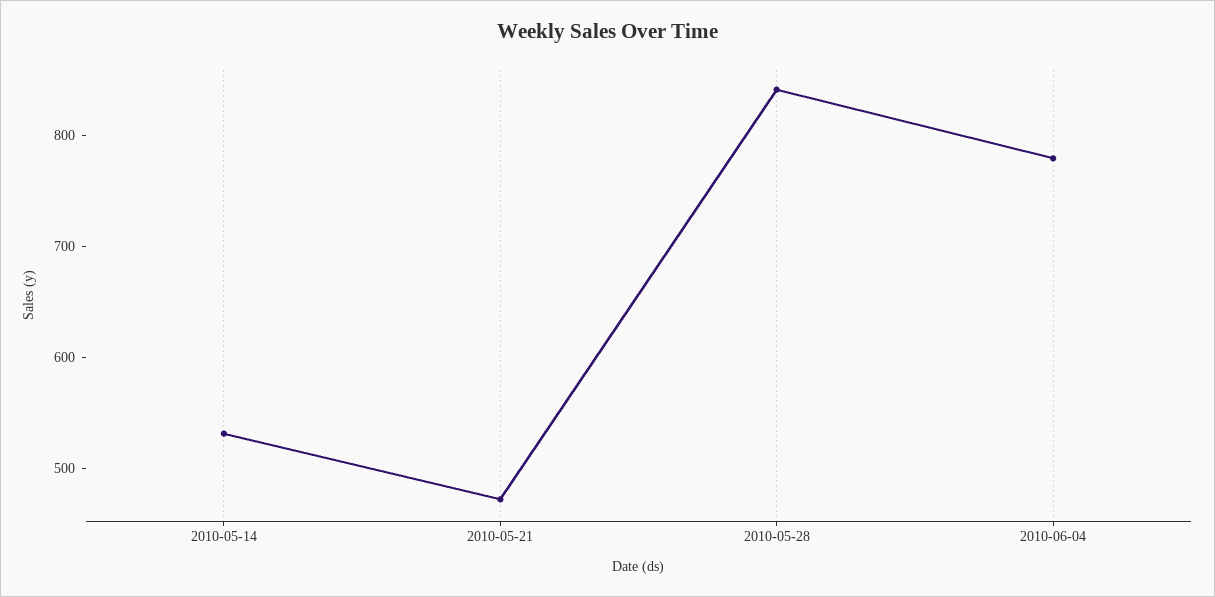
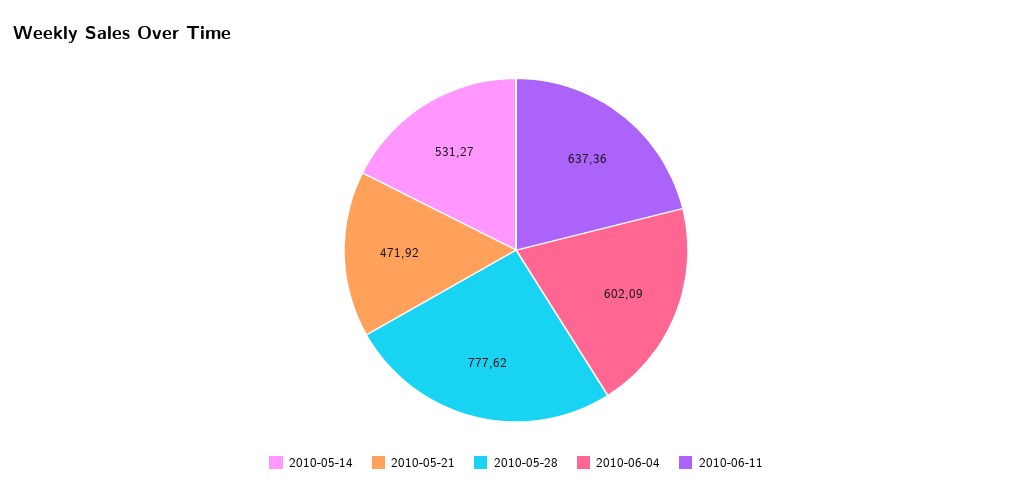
2010-05-28: 840 -> 777.62
2010-06-04: 780 -> 602.09
2010-06-11: none -> 637.36

